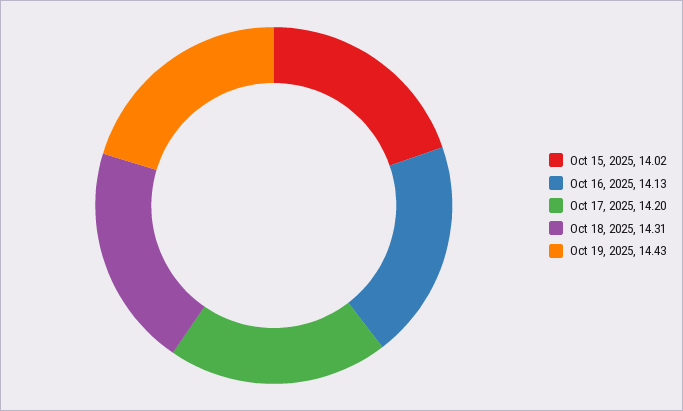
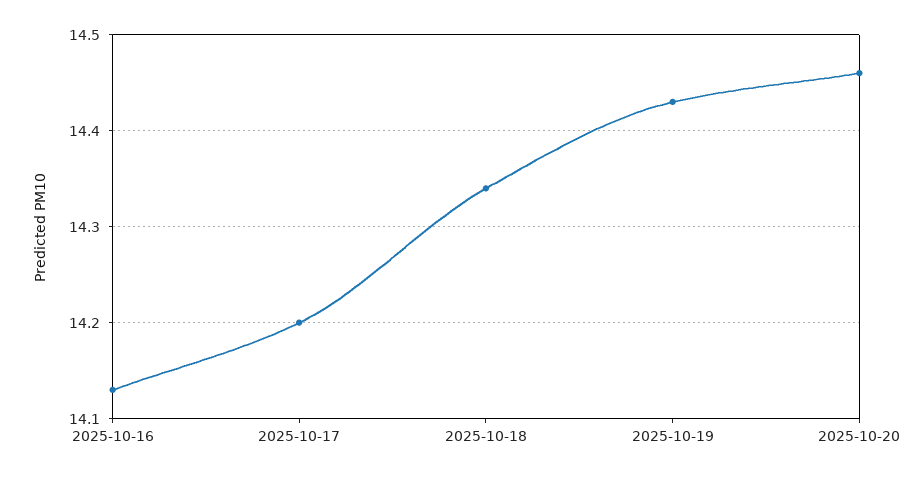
Oct 15, 2025: 14.02 -> none
Oct 18, 2025: 14.31 -> 14.34
2025-10-20: none -> 14.46

